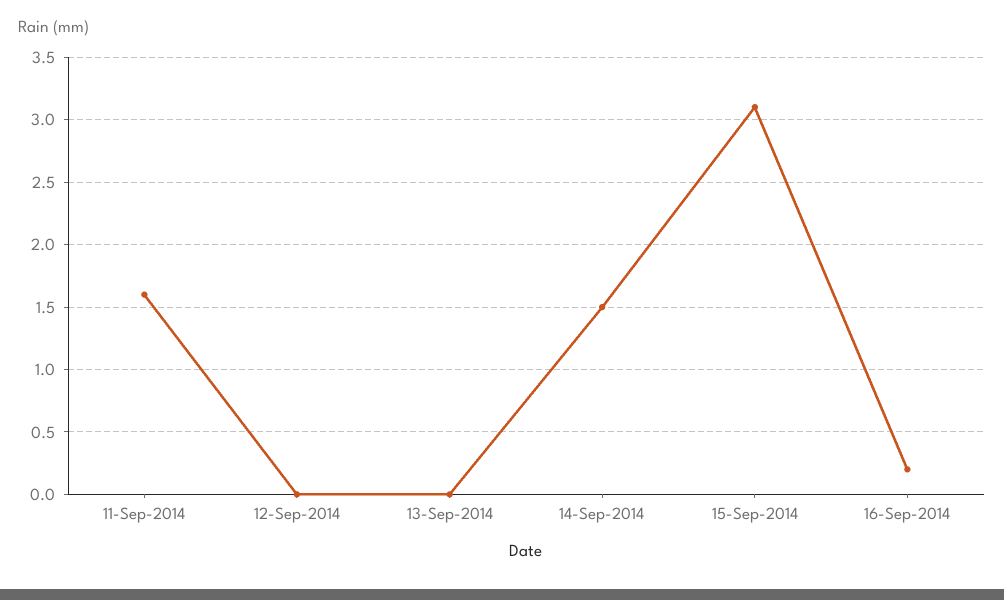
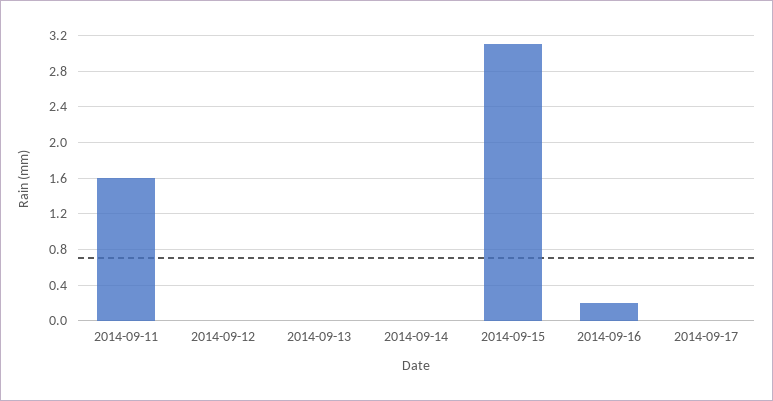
14-Sep-2014: 1.5 -> 0
2014-09-17: none -> 0

